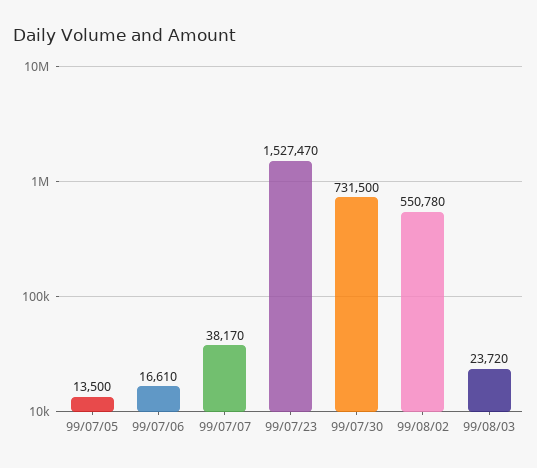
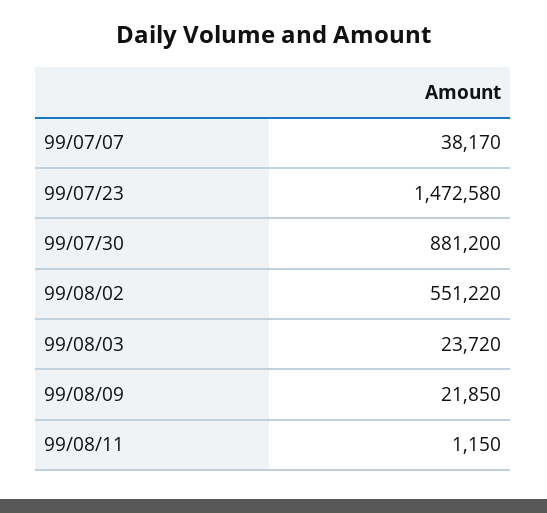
99/07/05: 13500 -> none
99/07/06: 16610 -> none
99/07/23: 1527470 -> 1472580
99/07/30: 731500 -> 881200
99/08/02: 550780 -> 551220
99/08/09: none -> 21850
99/08/11: none -> 1150

